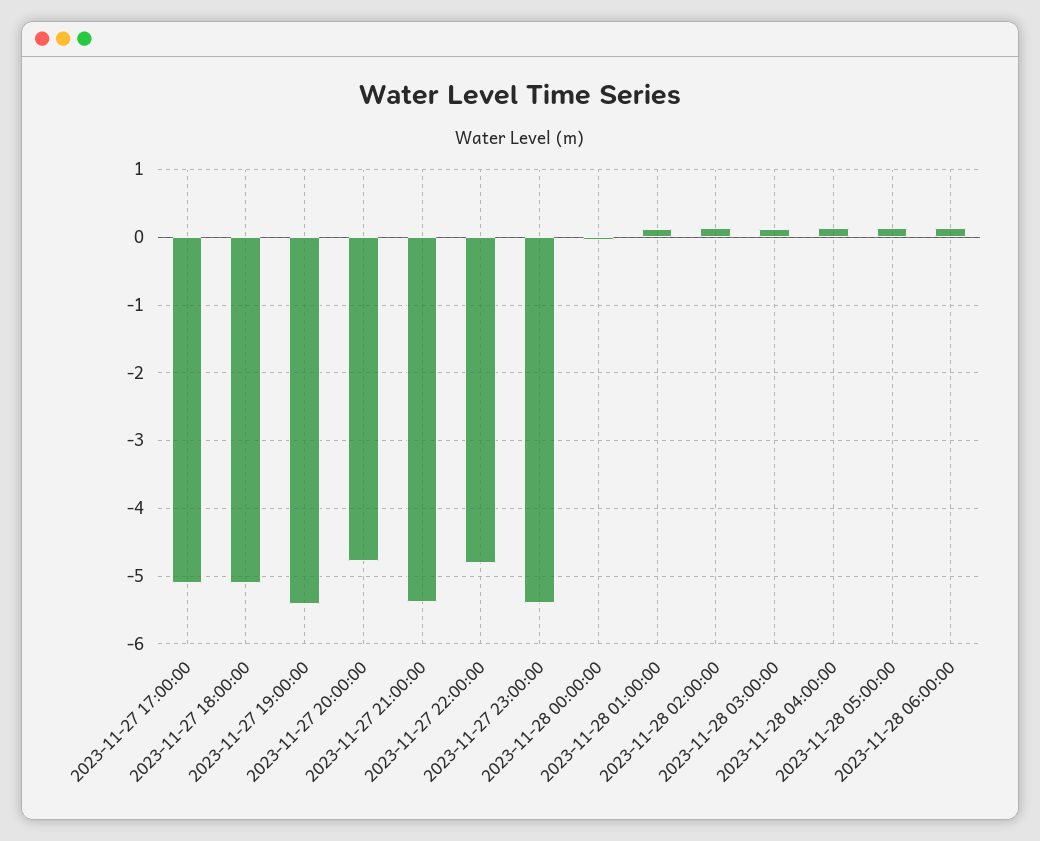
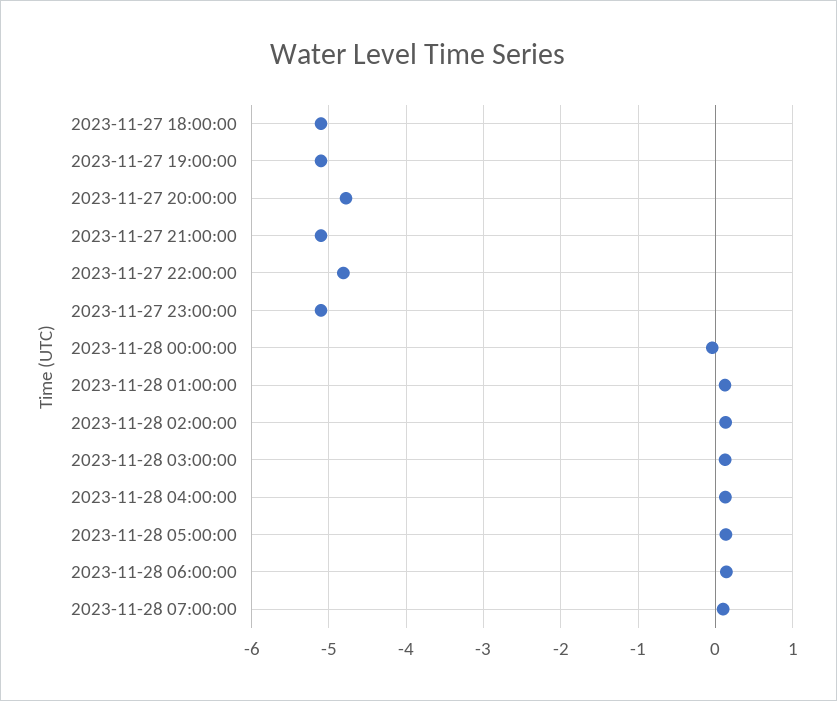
2023-11-27 17:00:00: -5.1 -> none
2023-11-27 19:00:00: -5.4 -> -5.1
2023-11-27 21:00:00: -5.4 -> -5.1
2023-11-27 23:00:00: -5.4 -> -5.1
2023-11-28 07:00:00: none -> 0.1

